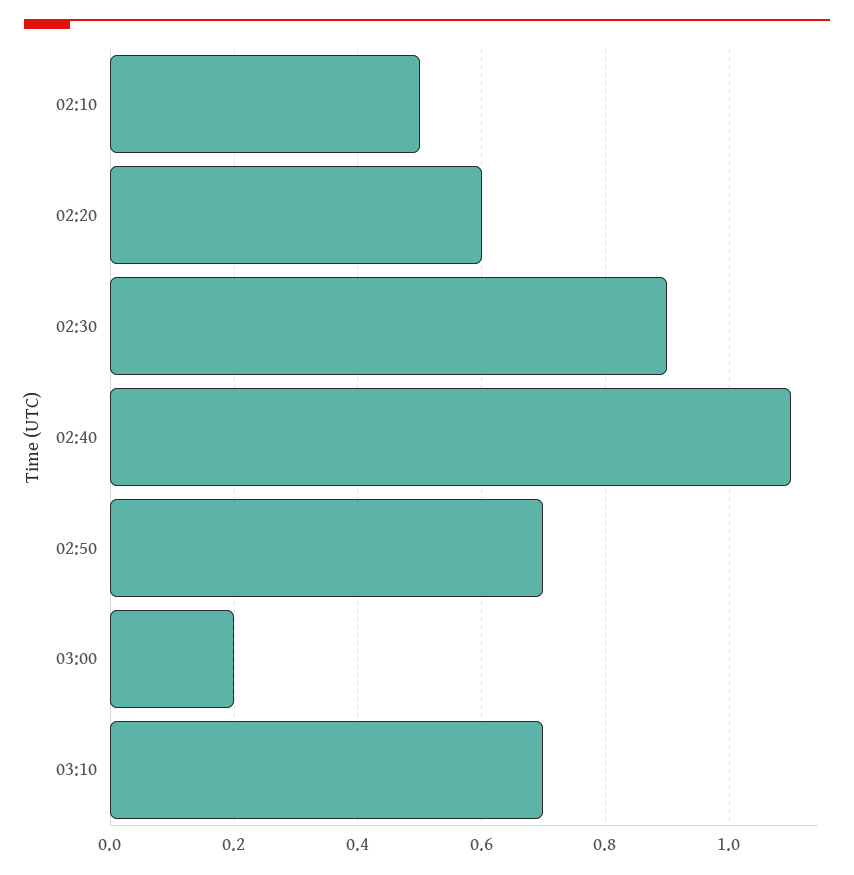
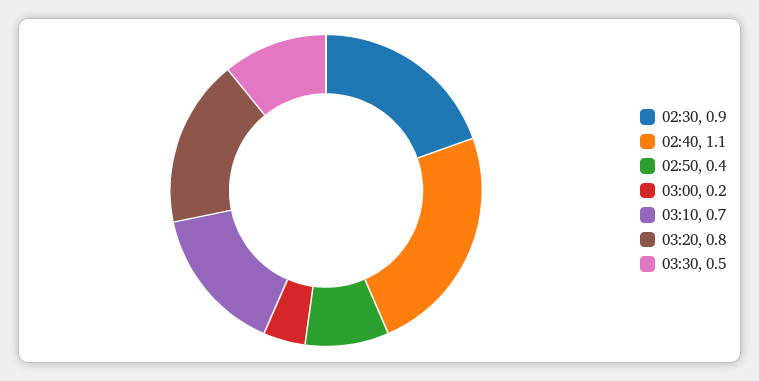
02:10: 0.5 -> none
02:20: 0.6 -> none
02:50: 0.7 -> 0.4
03:20: none -> 0.8
03:30: none -> 0.5

